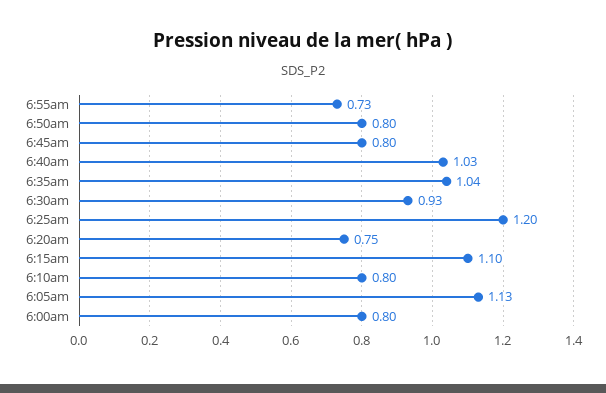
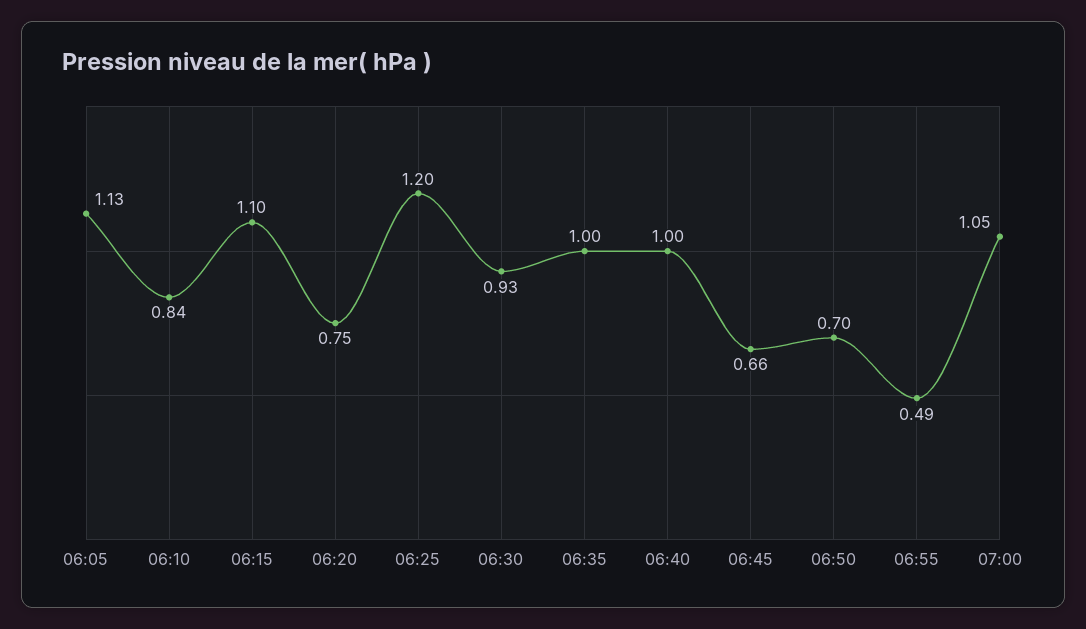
6:55am: 0.73 -> 0.49
6:50am: 0.8 -> 0.7
6:45am: 0.8 -> 0.66
6:40am: 1.03 -> 1
6:35am: 1.04 -> 1
6:10am: 0.8 -> 0.84
6:00am: 0.8 -> none
07:00: none -> 1.05

